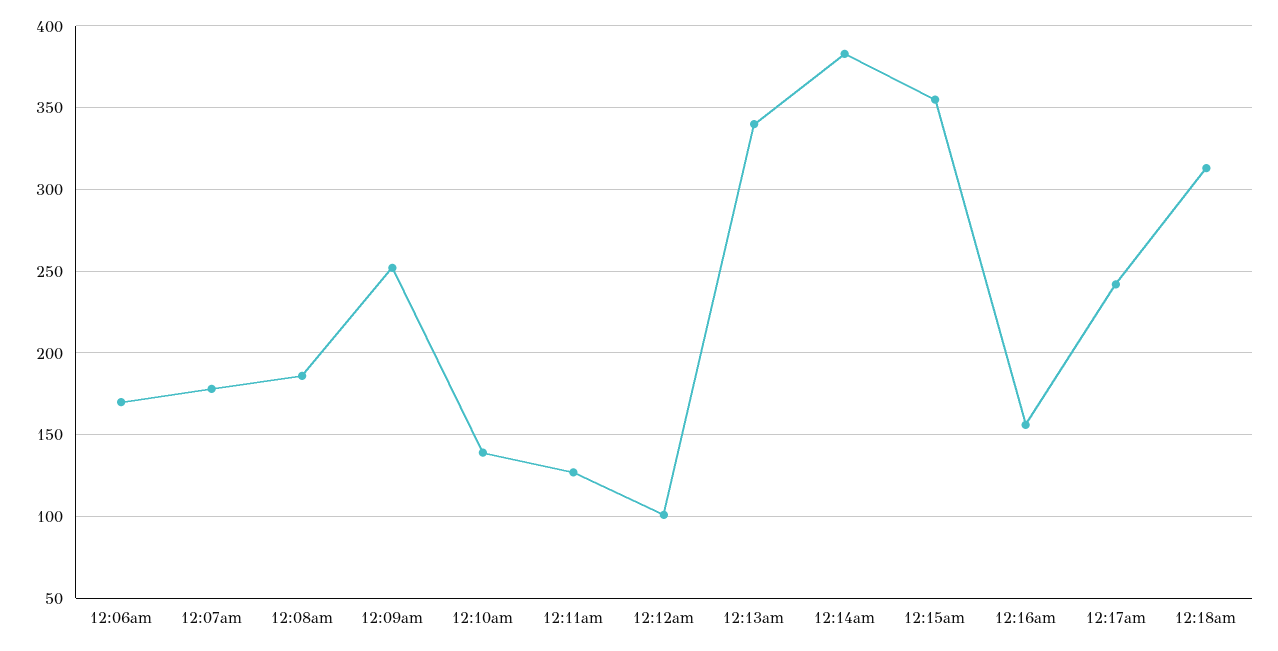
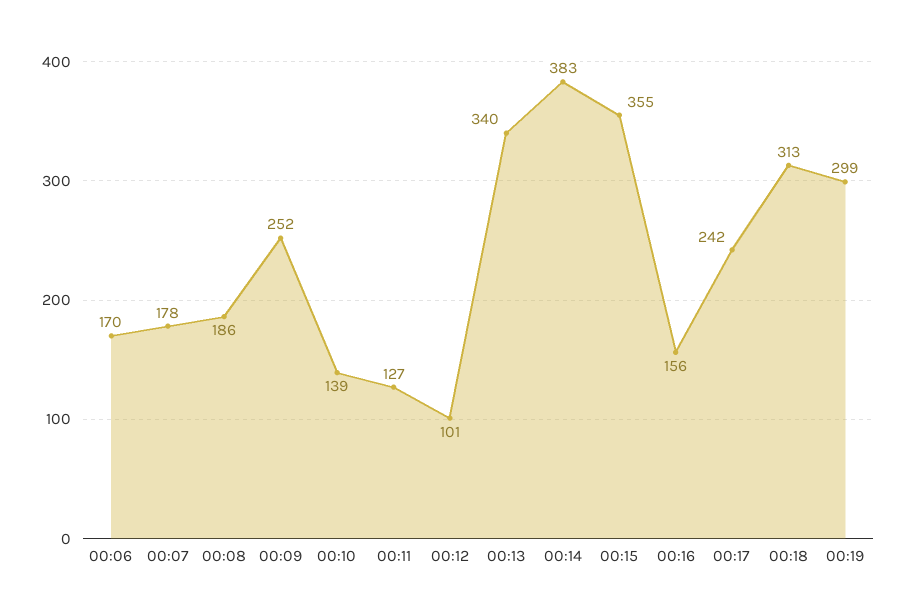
00:19: none -> 299

